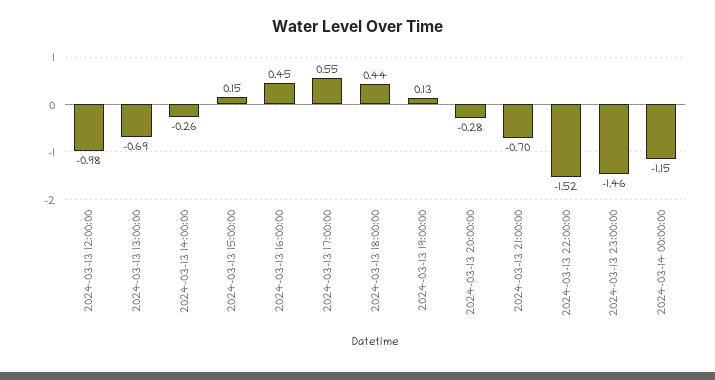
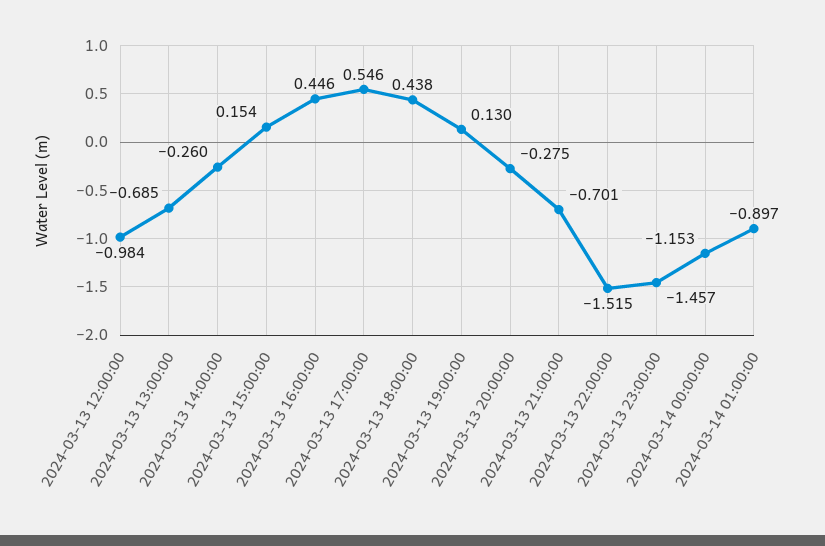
2024-03-14 01:00:00: none -> -0.897

